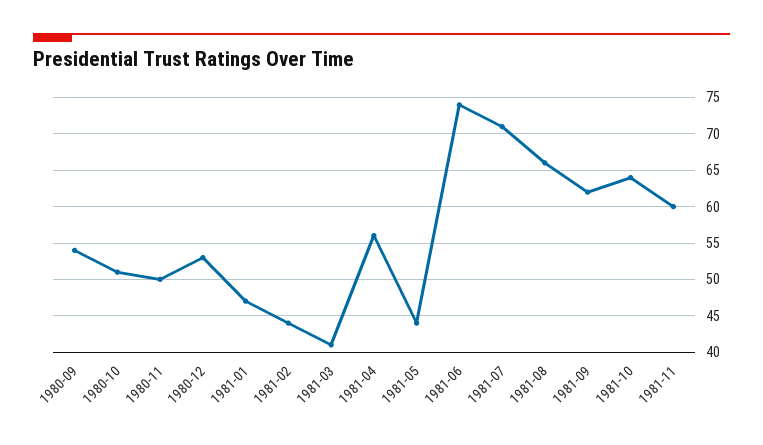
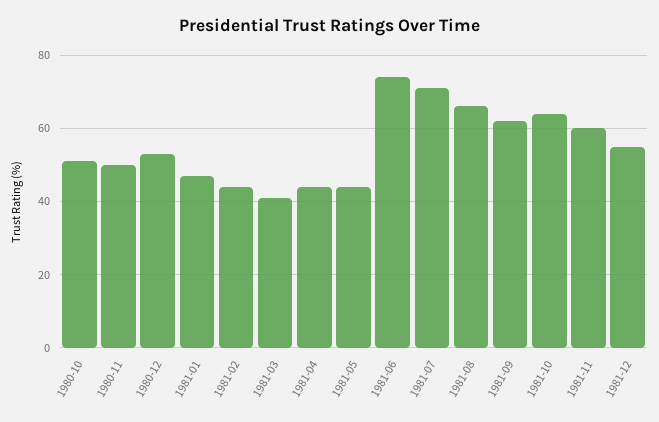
1980-09: 54 -> none
1981-04: 56 -> 45
1981-12: none -> 55

